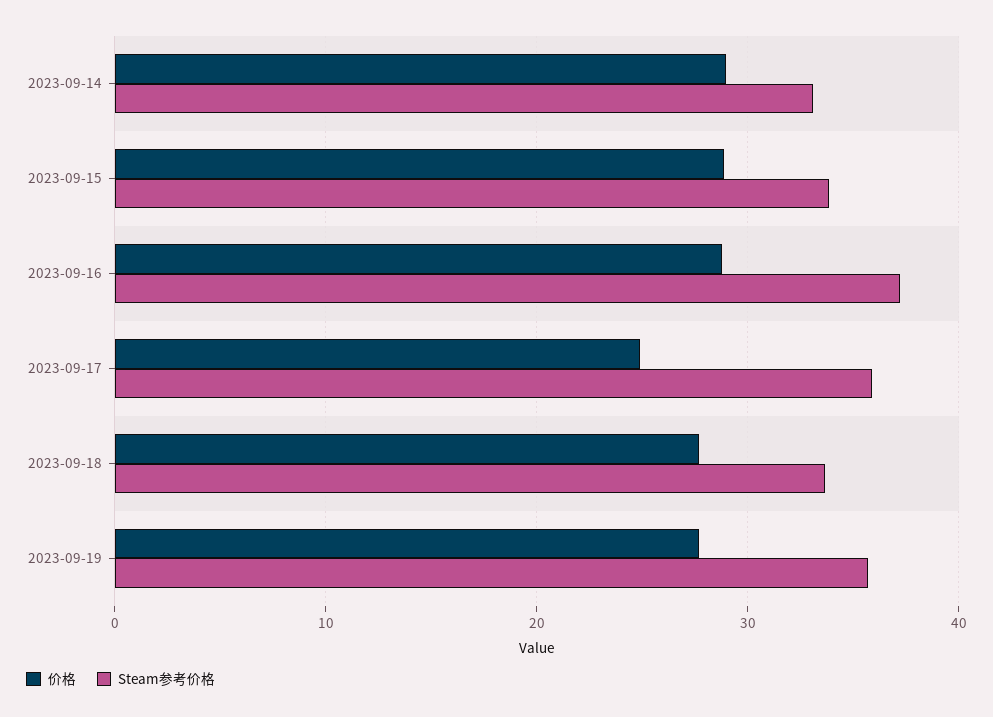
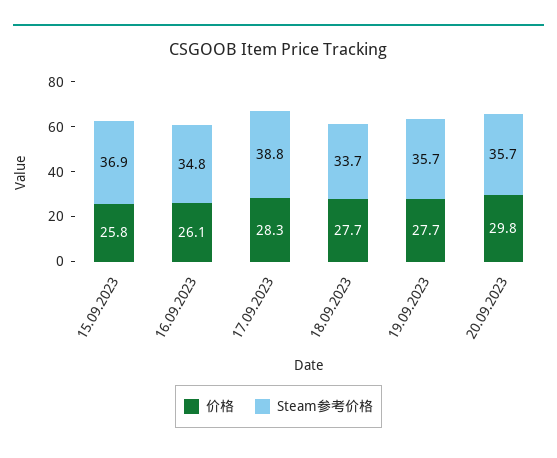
价格, 2023-09-14: 29 -> none
Steam参考价格, 2023-09-14: 33 -> none
价格, 2023-09-15: 29 -> 25.8
Steam参考价格, 2023-09-15: 34 -> 36.9
价格, 2023-09-16: 29 -> 26.1
Steam参考价格, 2023-09-16: 37 -> 34.8
价格, 2023-09-17: 25 -> 28.3
Steam参考价格, 2023-09-17: 36 -> 38.8
价格, 20.09.2023: none -> 29.8
Steam参考价格, 20.09.2023: none -> 35.7

